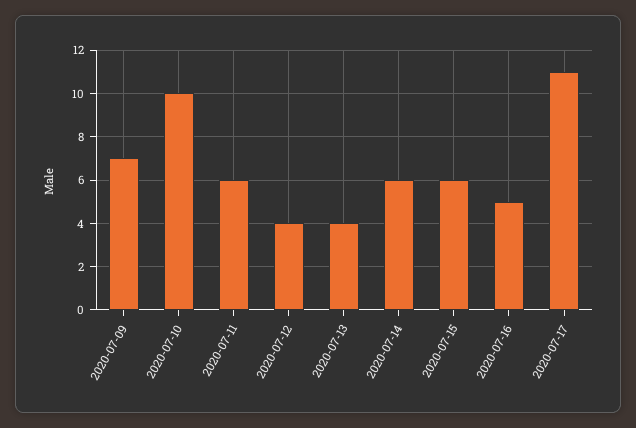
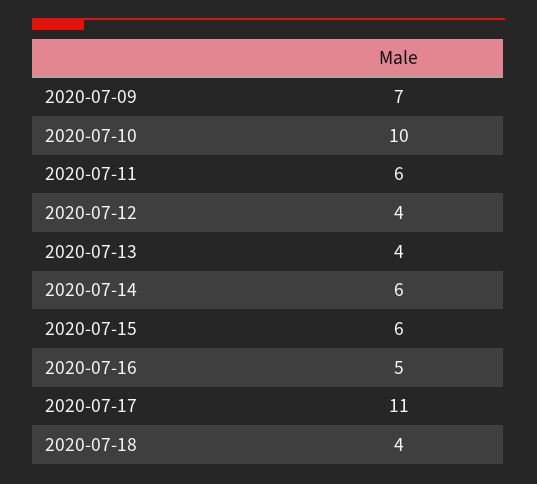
2020-07-18: none -> 4

